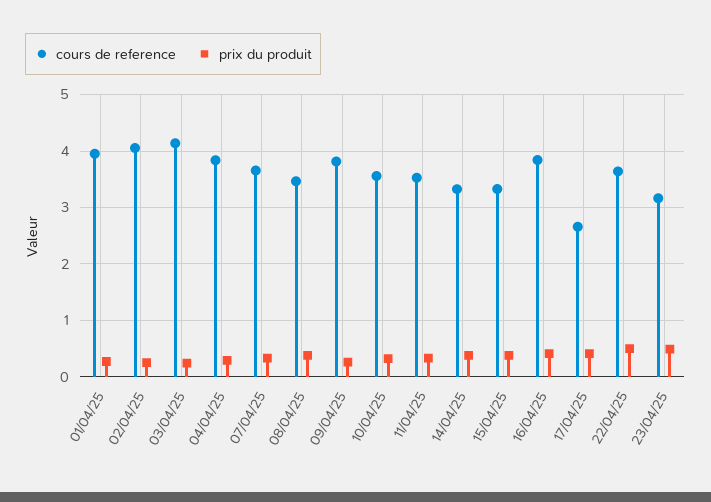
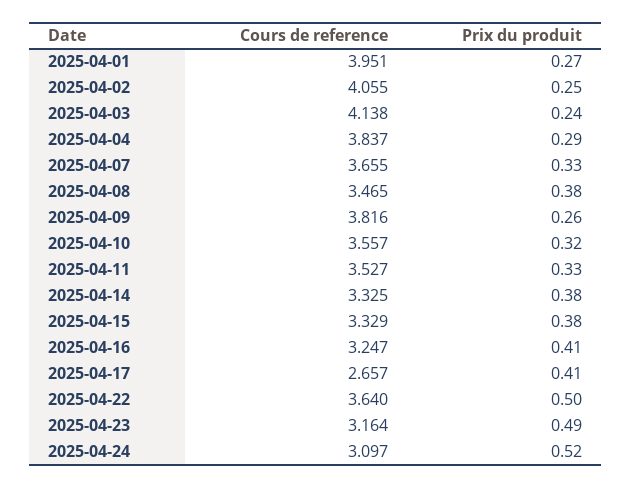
cours de reference, 16/04/25: 3.8 -> 3.247
cours de reference, 2025-04-24: none -> 3.097
prix du produit, 2025-04-24: none -> 0.52

